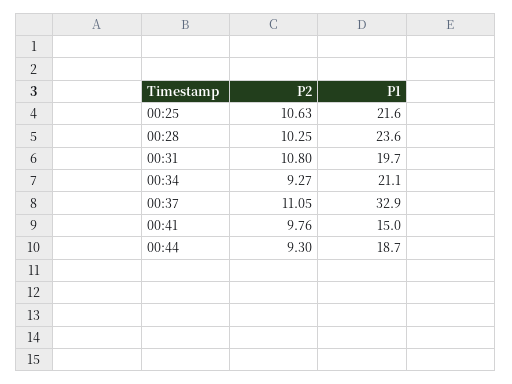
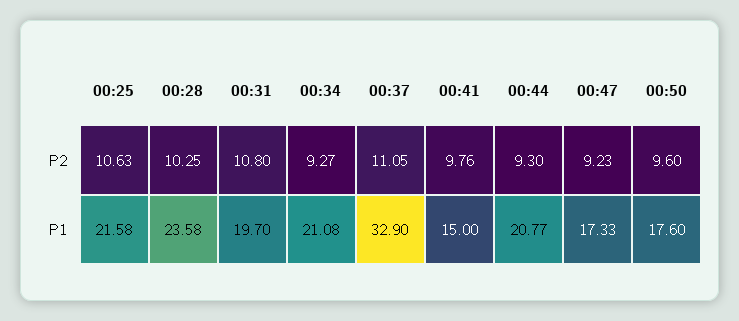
P1, 00:44: 18.7 -> 20.77
P2, 00:47: none -> 9.23
P2, 00:50: none -> 9.6
P1, 00:47: none -> 17.33
P1, 00:50: none -> 17.6

